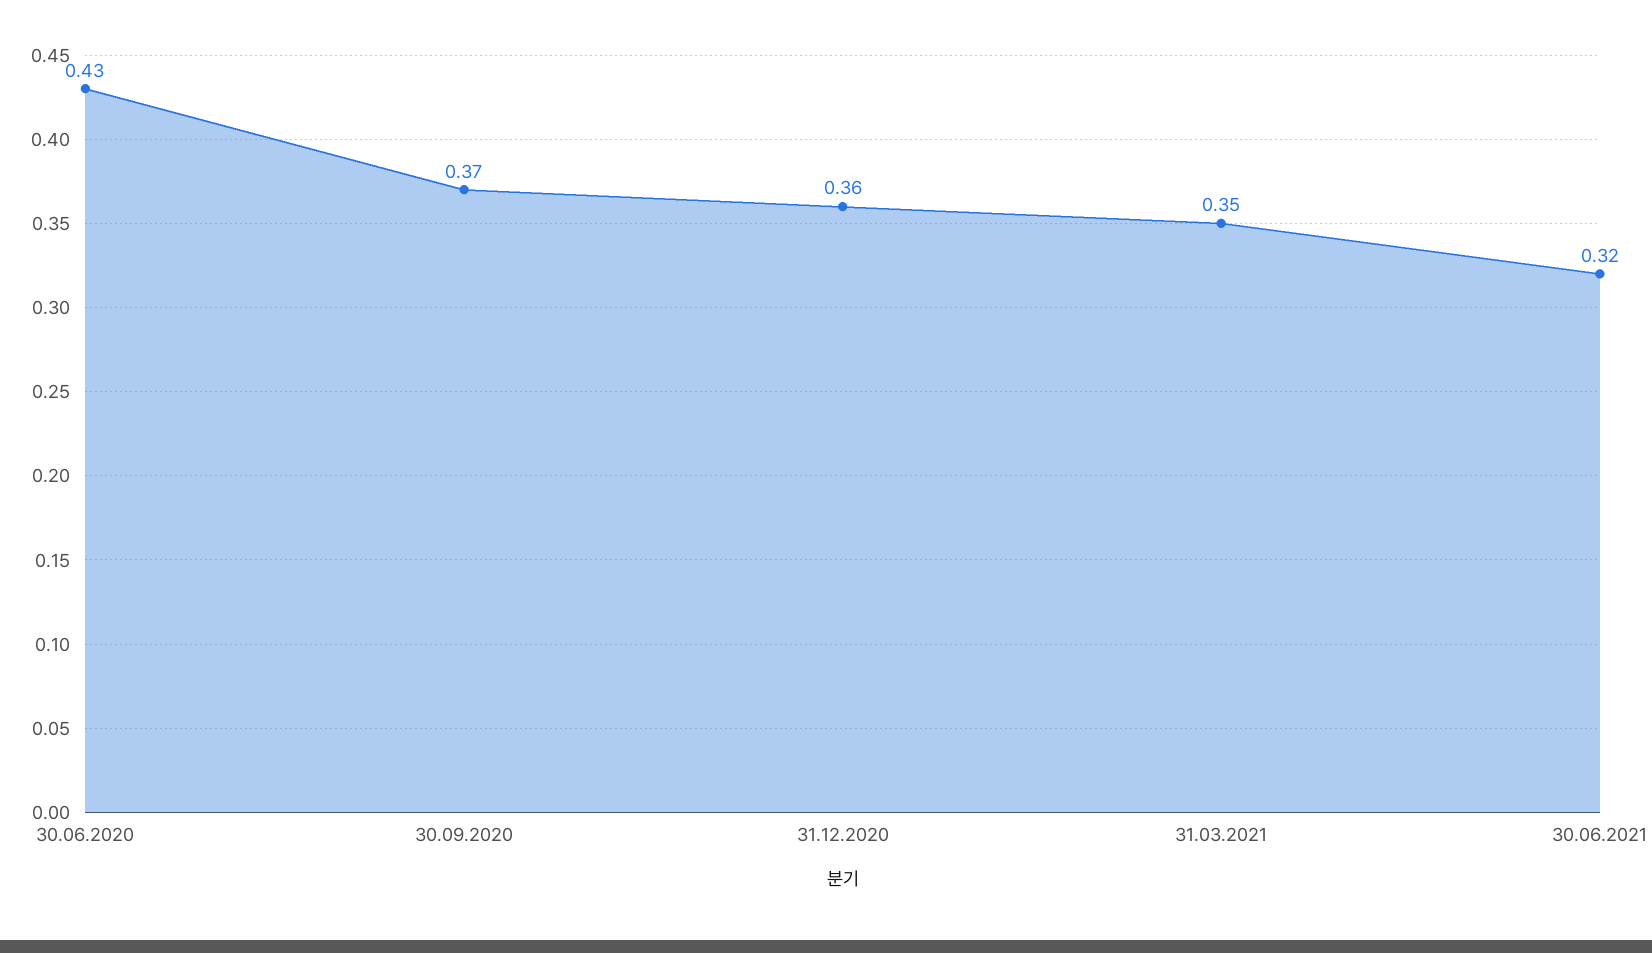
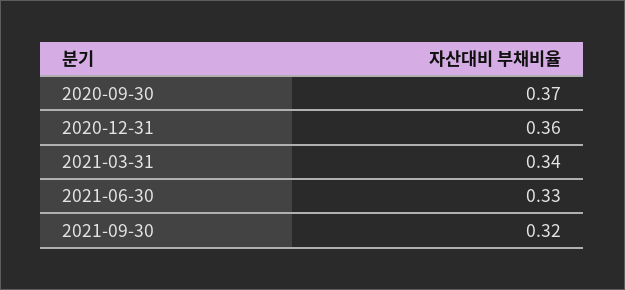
30.06.2020: 0.43 -> none
31.03.2021: 0.35 -> 0.34
30.06.2021: 0.32 -> 0.33
2021-09-30: none -> 0.32

